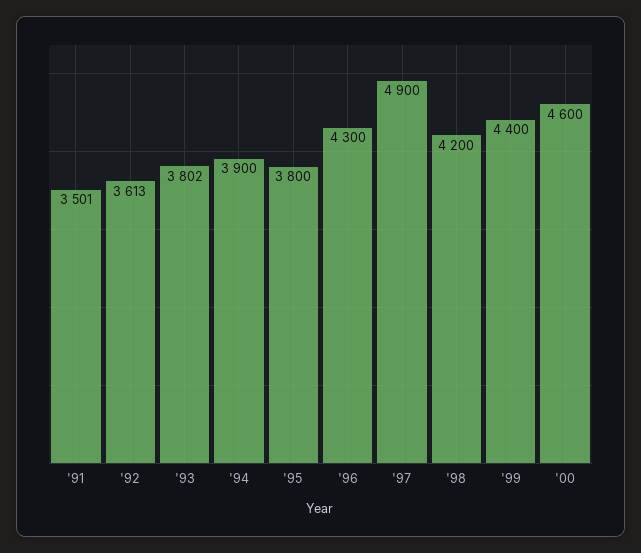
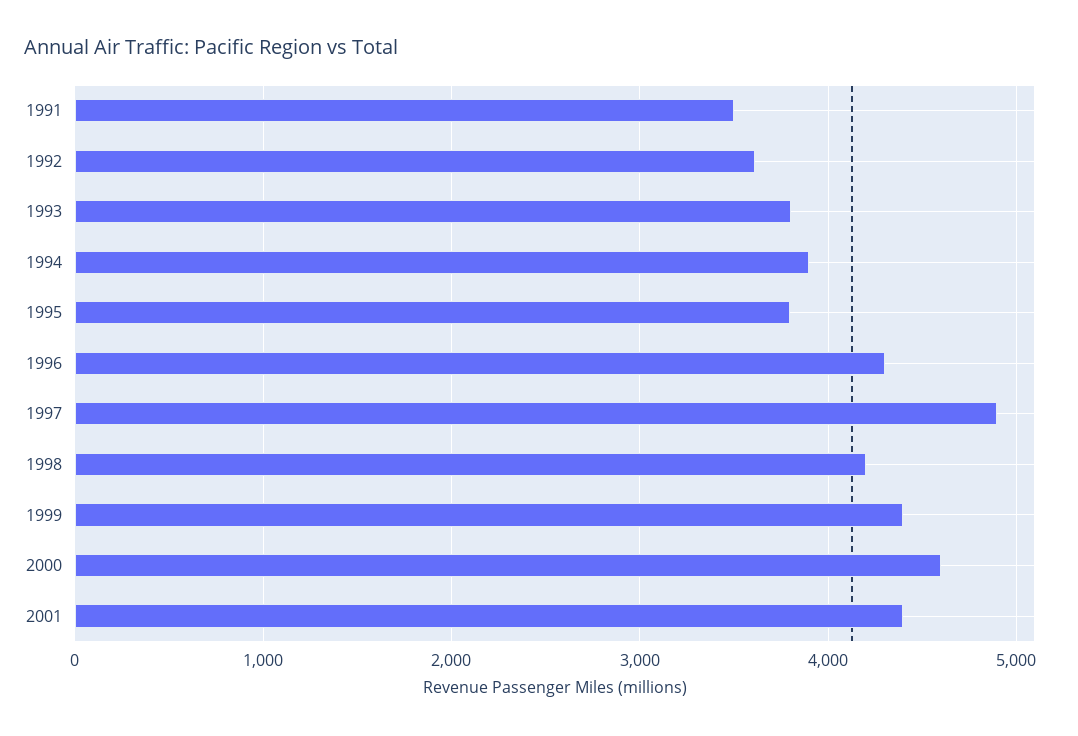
2001: none -> 4400

